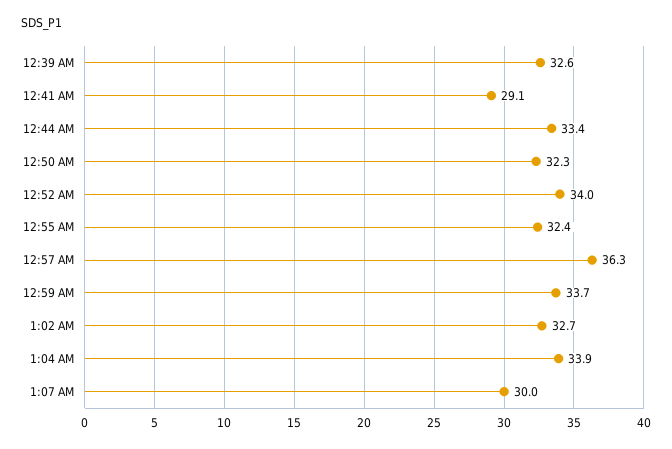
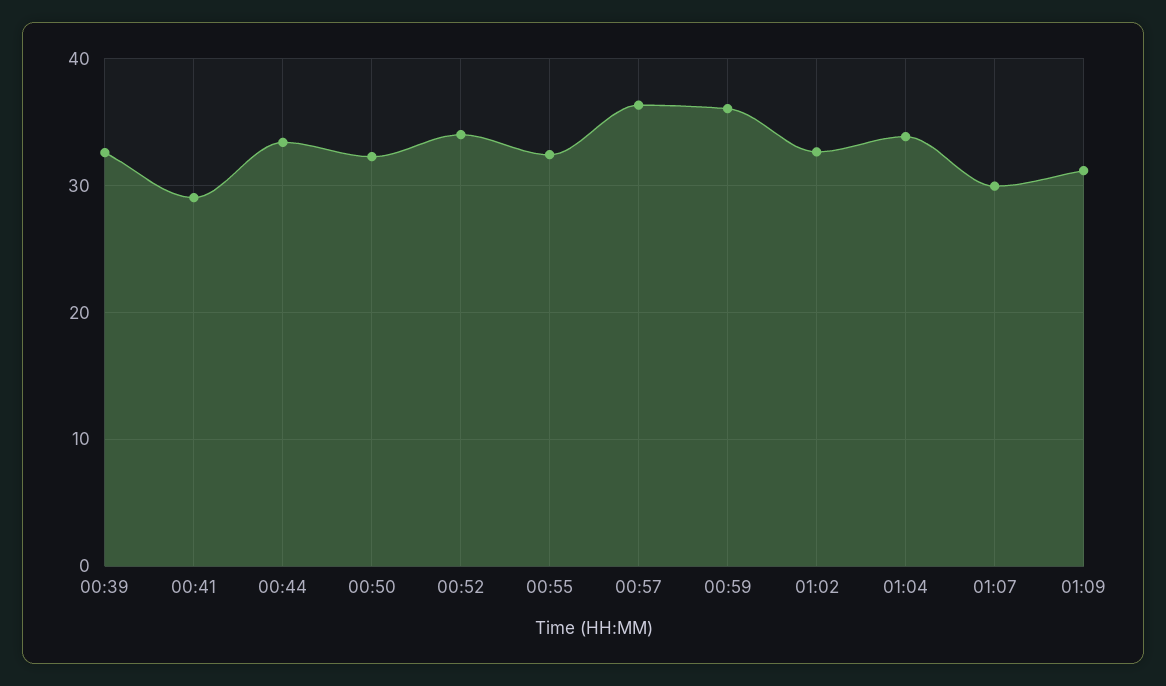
12:59 AM: 33.7 -> 36
01:09: none -> 31

